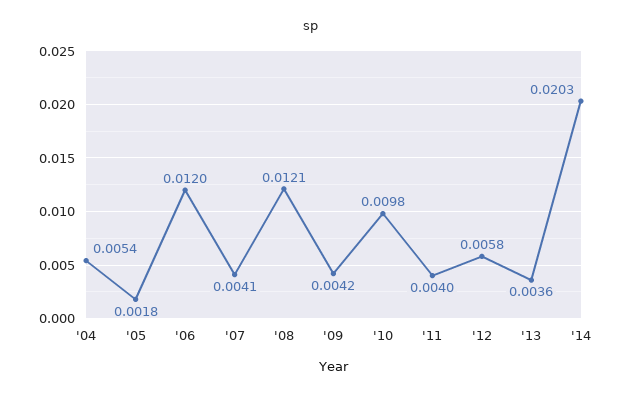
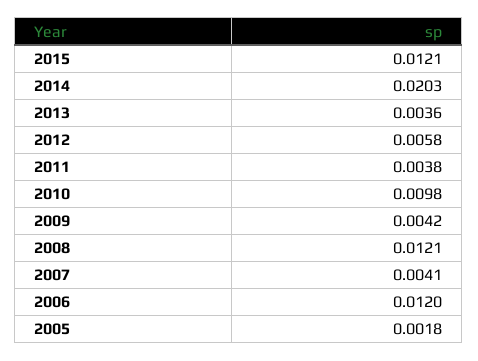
'04: 0.0054 -> none
'11: 0.004 -> 0.0038
2015: none -> 0.0121

